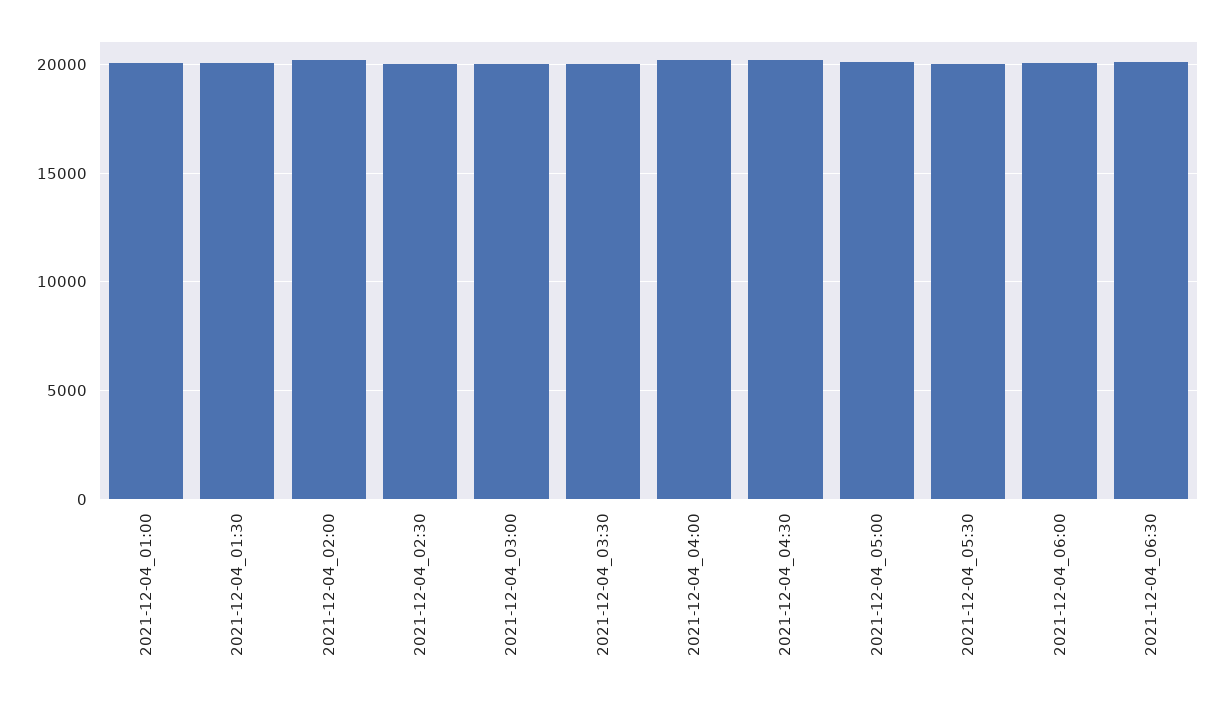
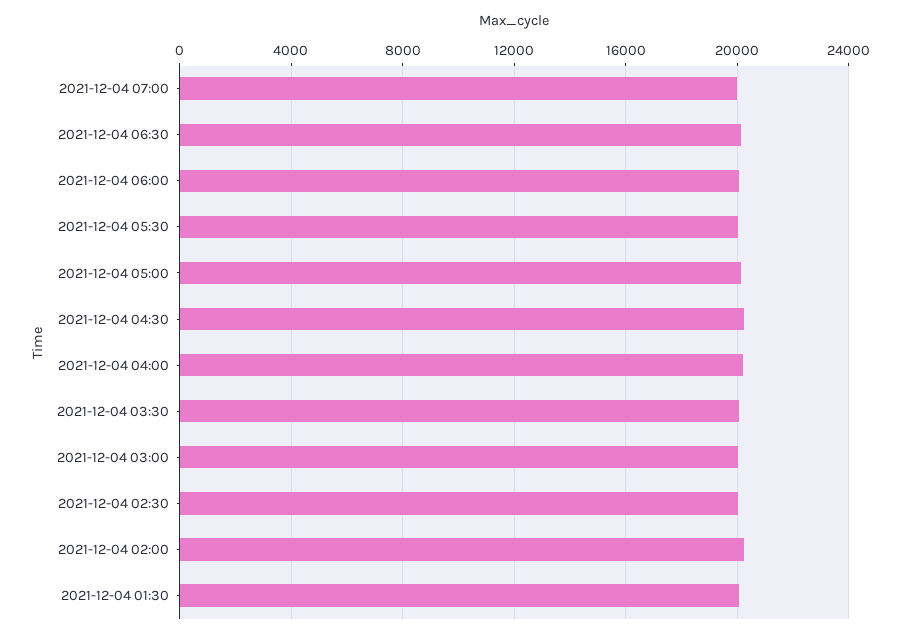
2021-12-04_01:00: 20000 -> none
2021-12-04 07:00: none -> 20000

